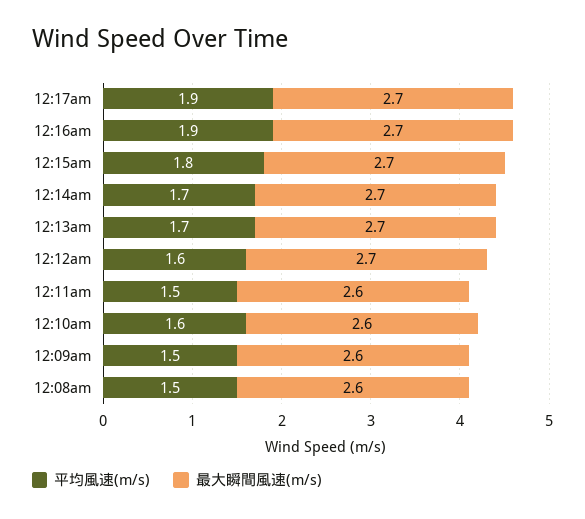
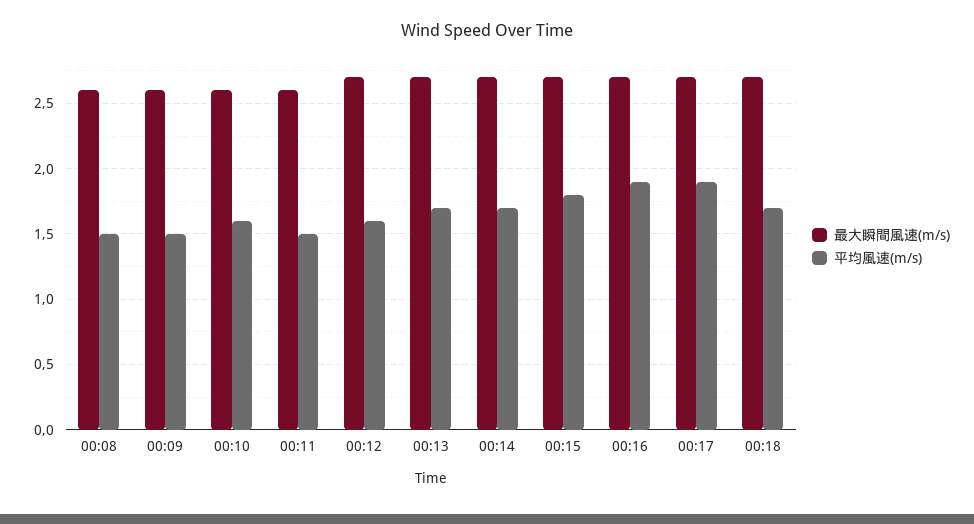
最大瞬間風速(m/s), 00:18: none -> 2.7
平均風速(m/s), 00:18: none -> 1.7

